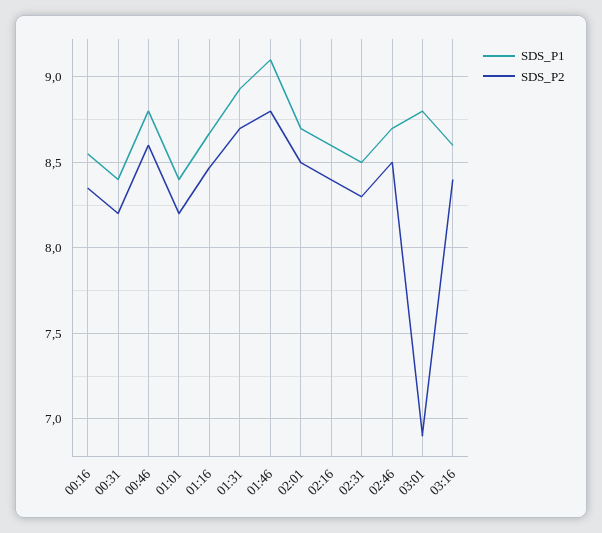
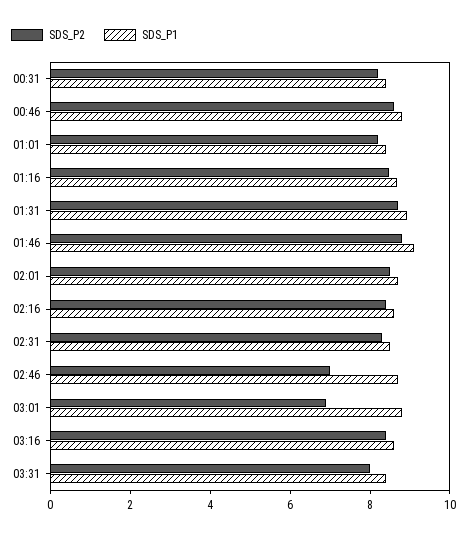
SDS_P1, 00:16: 8.55 -> none
SDS_P2, 00:16: 8.35 -> none
SDS_P2, 02:46: 8.5 -> 7
SDS_P2, 03:31: none -> 8
SDS_P1, 03:31: none -> 8.5

